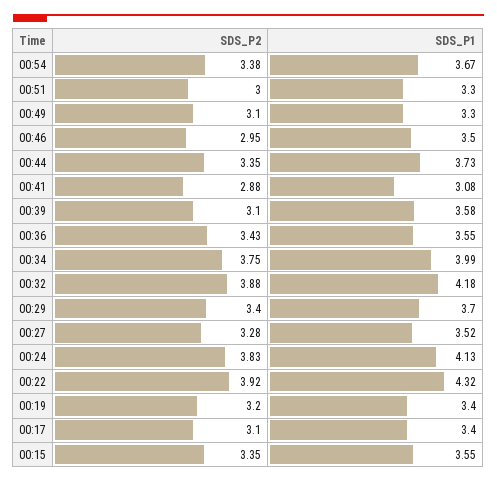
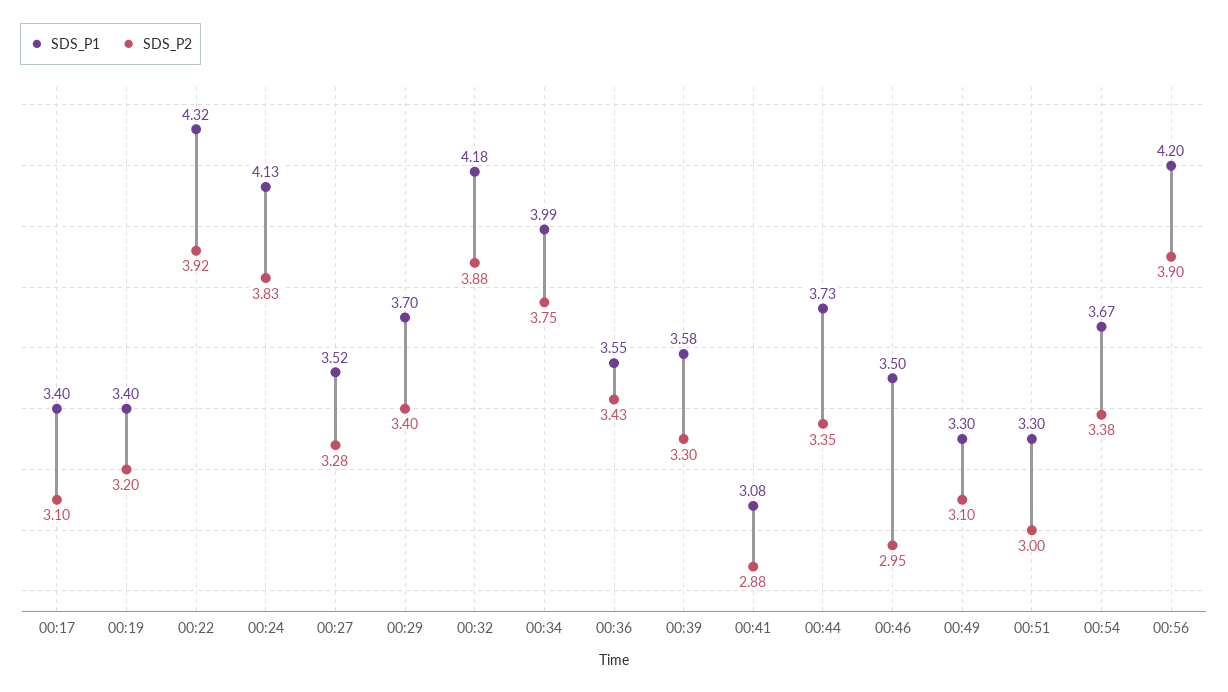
SDS_P2, 00:39: 3.1 -> 3.3
SDS_P2, 00:15: 3.35 -> none
SDS_P1, 00:15: 3.55 -> none
SDS_P1, 00:56: none -> 4.2
SDS_P2, 00:56: none -> 3.9

